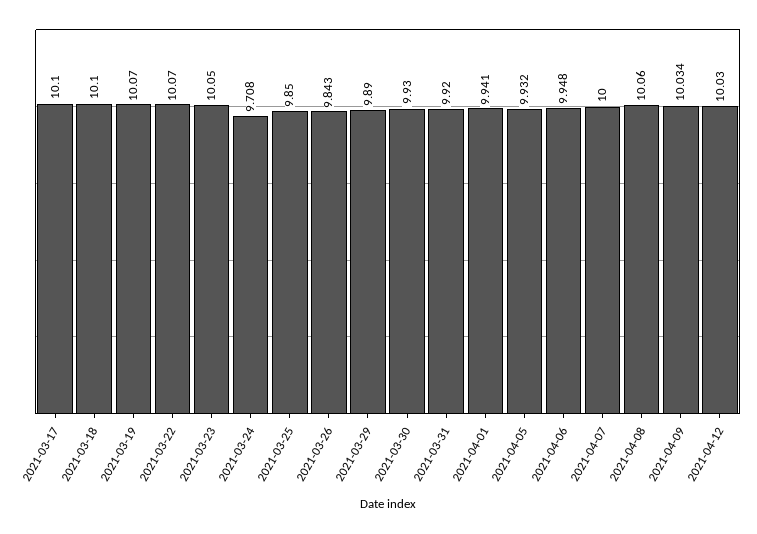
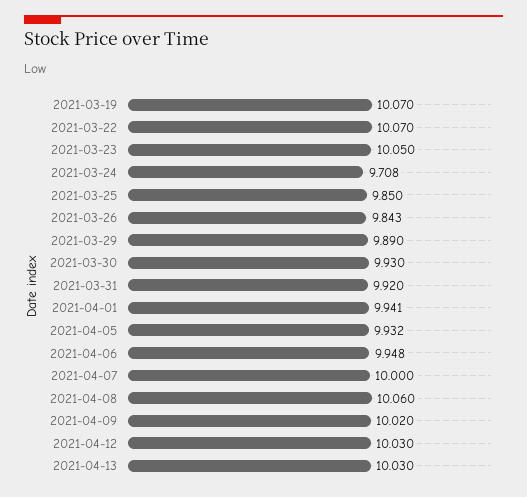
2021-03-17: 10.1 -> none
2021-03-18: 10.1 -> none
2021-04-09: 10.034 -> 10.02
2021-04-13: none -> 10.03

